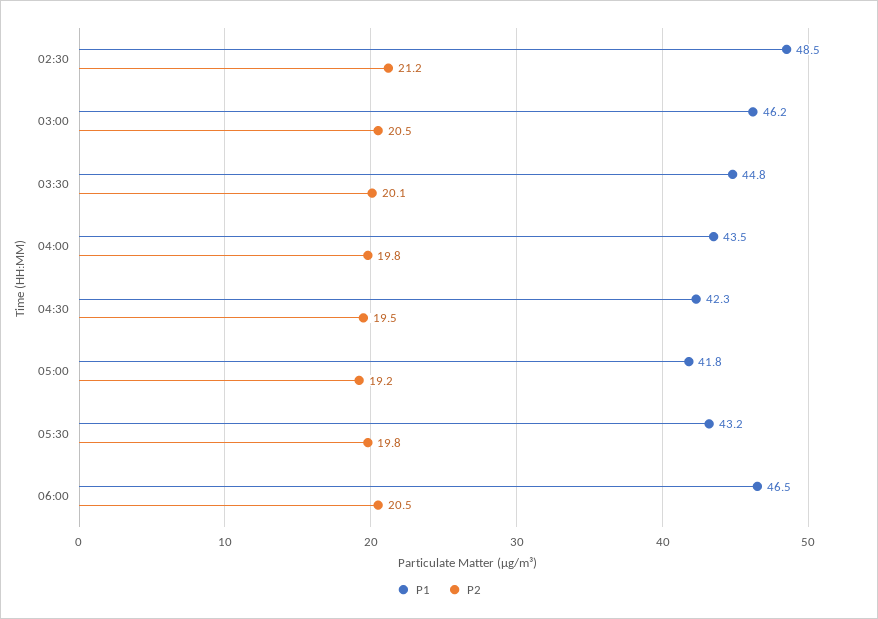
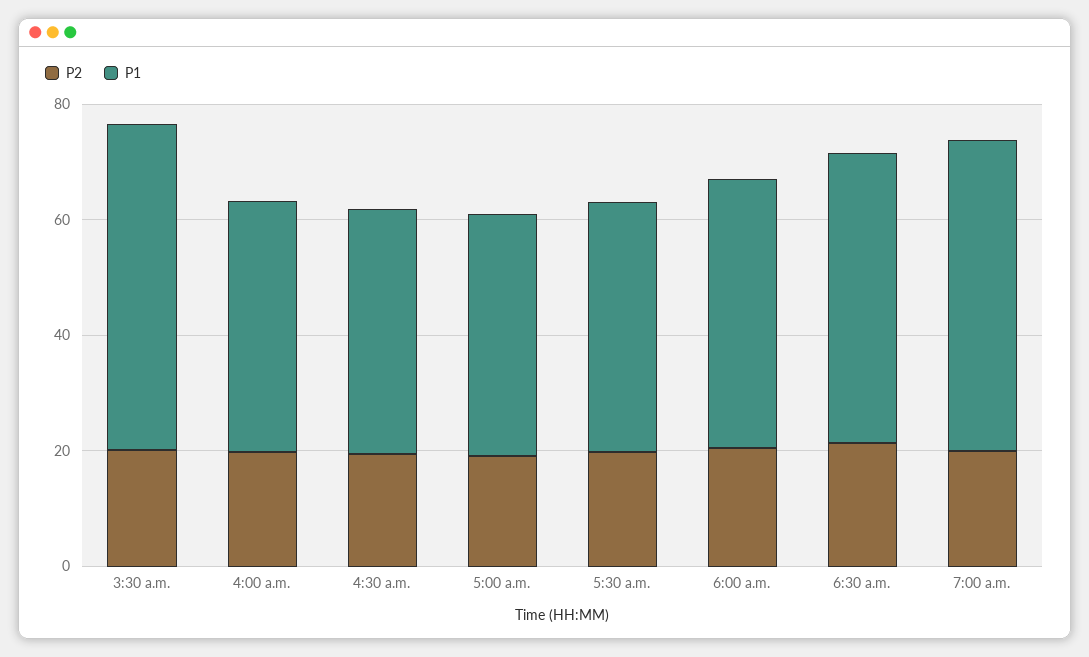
P1, 02:30: 48.5 -> none
P2, 02:30: 21.2 -> none
P1, 03:00: 46.2 -> none
P2, 03:00: 20.5 -> none
P1, 03:30: 44.8 -> 55
P2, 6:30 a.m.: none -> 20
P1, 6:30 a.m.: none -> 50
P2, 7:00 a.m.: none -> 20
P1, 7:00 a.m.: none -> 55

